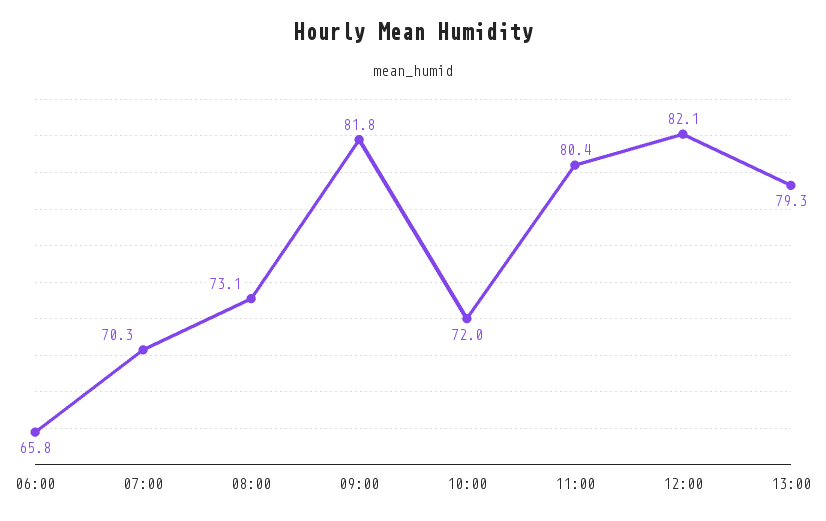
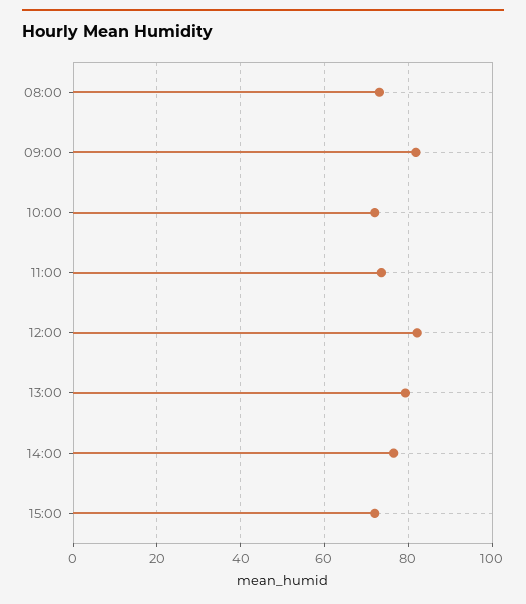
06:00: 65.8 -> none
07:00: 70.3 -> none
11:00: 80.4 -> 74
14:00: none -> 76
15:00: none -> 72

